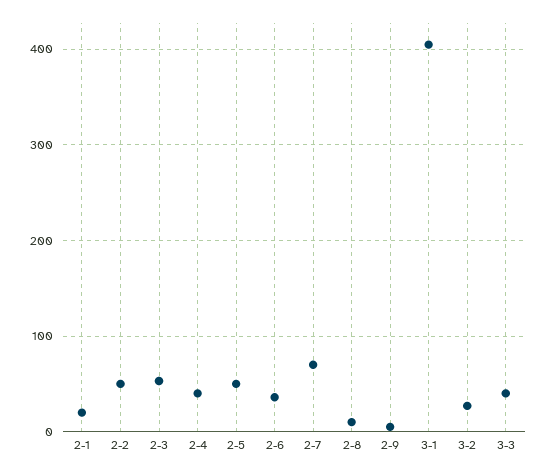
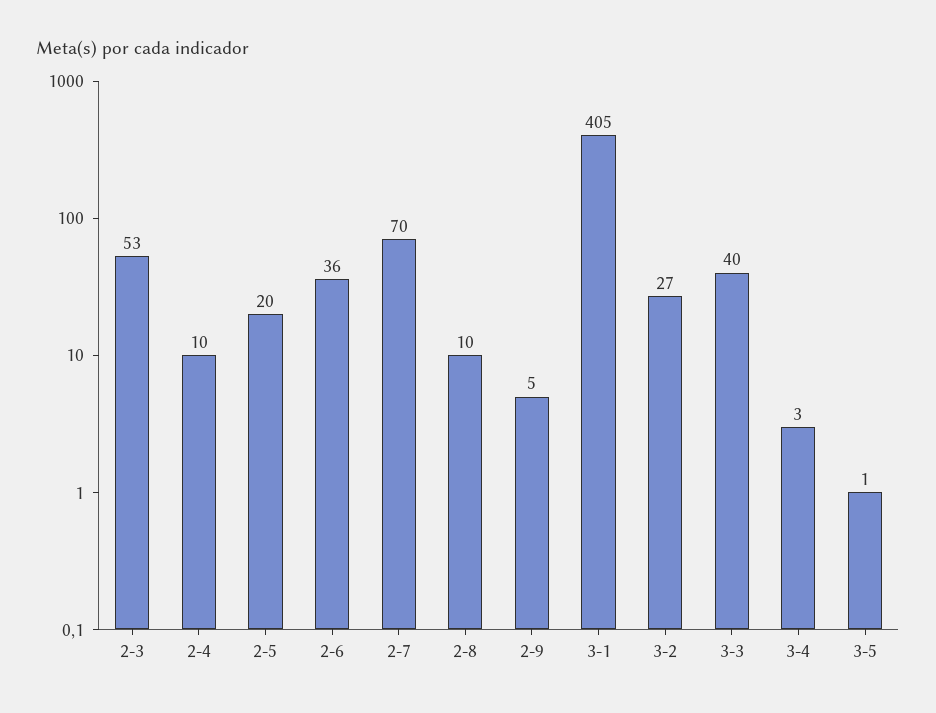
2-1: 20 -> none
2-2: 50 -> none
2-4: 40 -> 10
2-5: 50 -> 20
3-4: none -> 3
3-5: none -> 1

